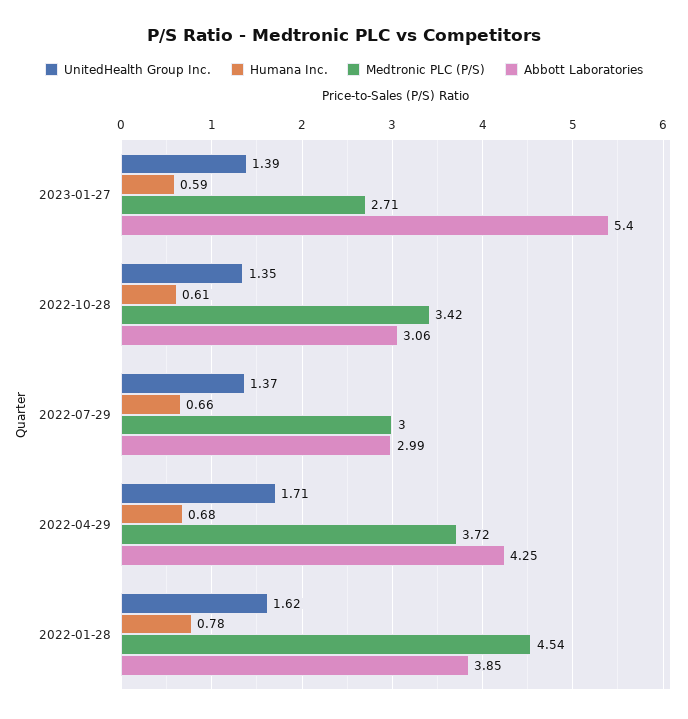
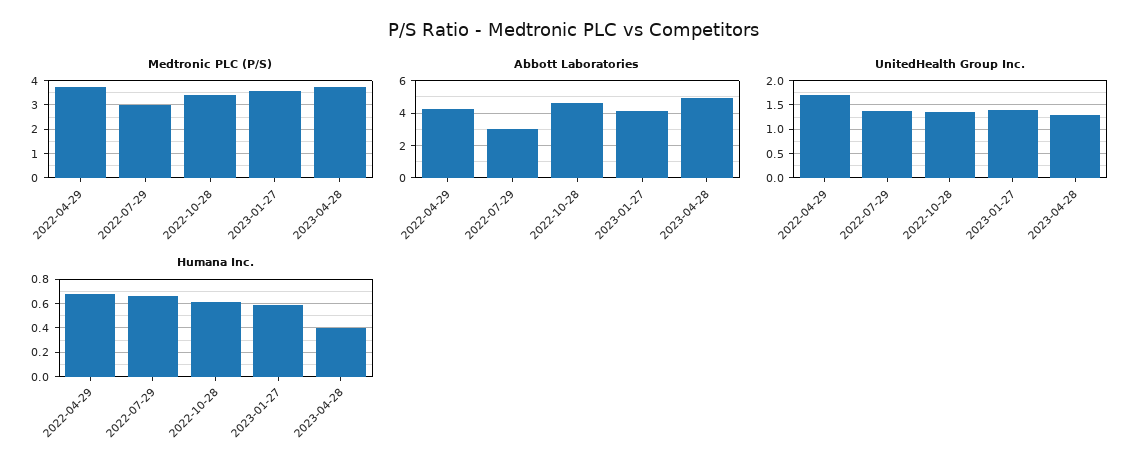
Medtronic PLC (P/S), 2023-01-27: 2.71 -> 3.5
Abbott Laboratories, 2023-01-27: 5.4 -> 4
Abbott Laboratories, 2022-10-28: 3.06 -> 4.5
UnitedHealth Group Inc., 2022-01-28: 1.62 -> none
Humana Inc., 2022-01-28: 0.78 -> none
Medtronic PLC (P/S), 2022-01-28: 4.54 -> none
Abbott Laboratories, 2022-01-28: 3.85 -> none
Medtronic PLC (P/S), 2023-04-28: none -> 3.75
Abbott Laboratories, 2023-04-28: none -> 5
UnitedHealth Group Inc., 2023-04-28: none -> 1.25
Humana Inc., 2023-04-28: none -> 0.4

